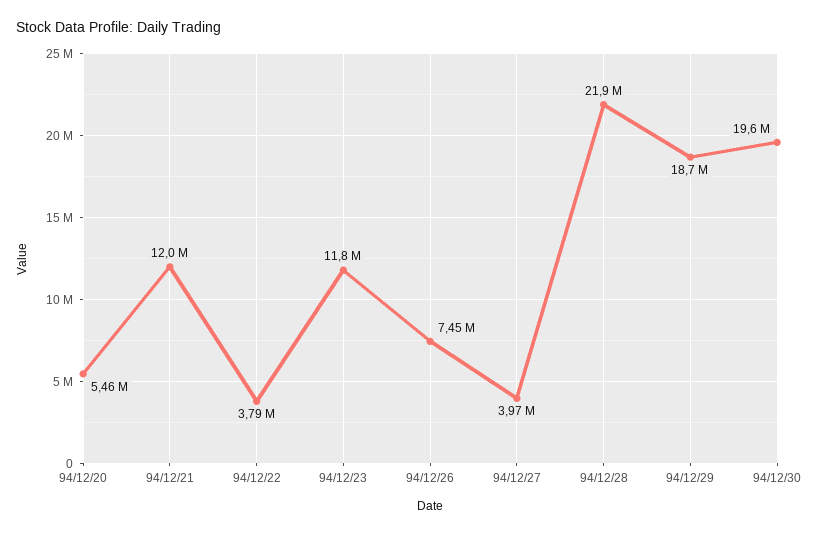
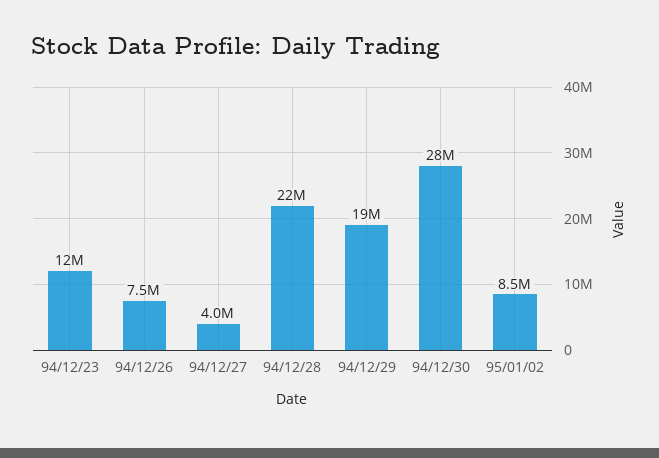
94/12/20: 5460000 -> none
94/12/21: 12000000 -> none
94/12/22: 3790000 -> none
94/12/30: 19600000 -> 28000000
95/01/02: none -> 8500000

